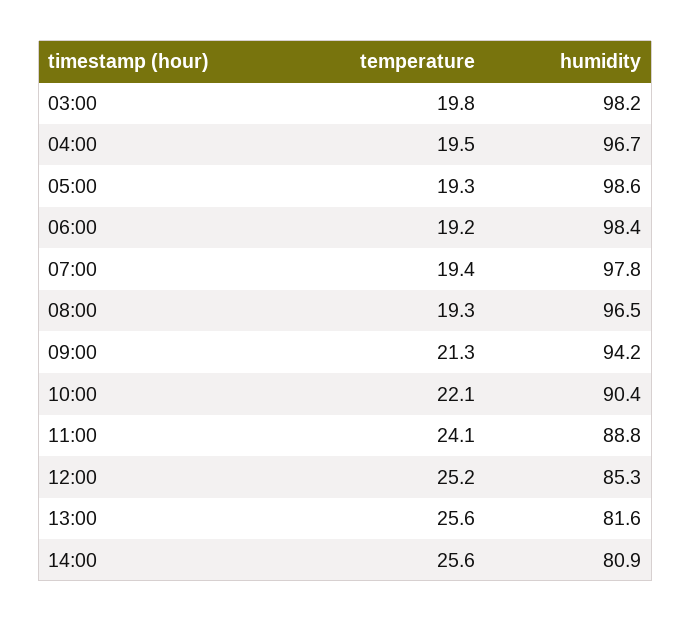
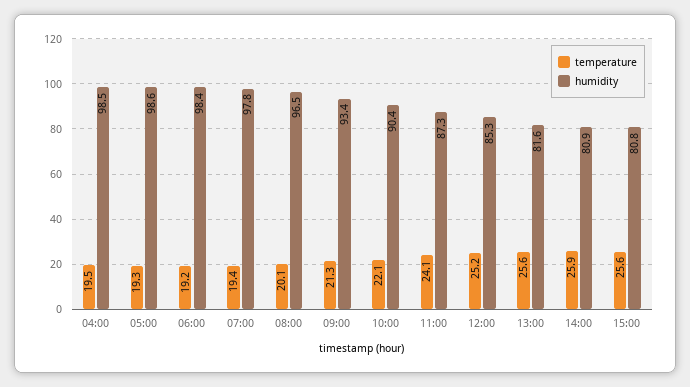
temperature, 03:00: 19.8 -> none
humidity, 03:00: 98.2 -> none
humidity, 04:00: 96.7 -> 98.5
temperature, 08:00: 19.3 -> 20.1
humidity, 09:00: 94.2 -> 93.4
humidity, 11:00: 88.8 -> 87.3
temperature, 14:00: 25.6 -> 25.9
temperature, 15:00: none -> 25.6
humidity, 15:00: none -> 80.8

